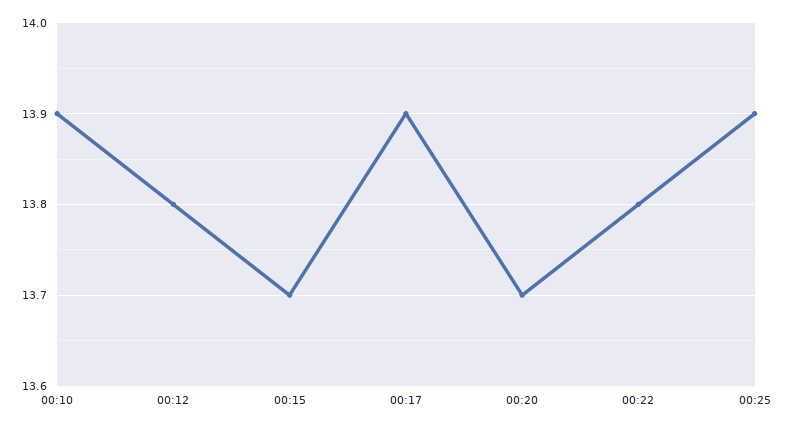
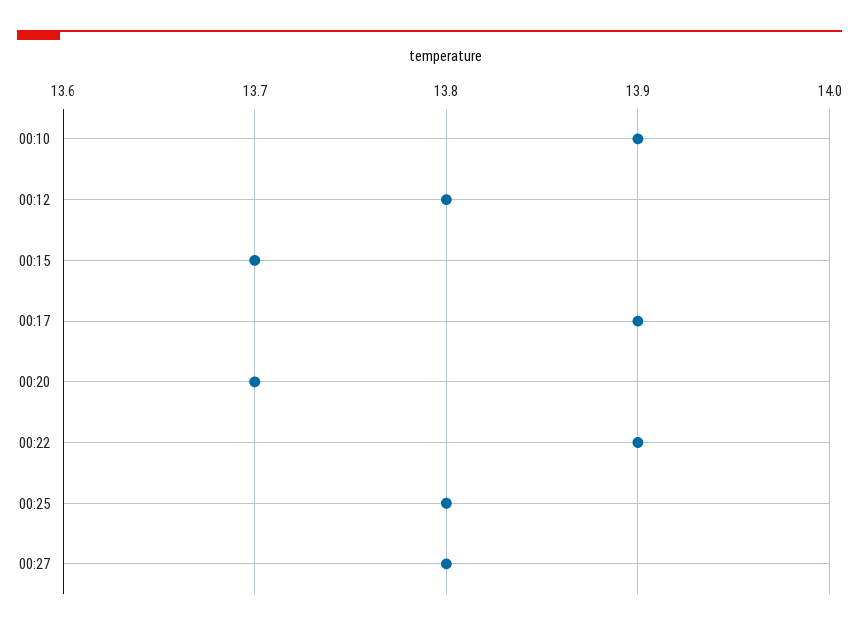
00:22: 13.8 -> 13.9
00:25: 13.9 -> 13.8
00:27: none -> 13.8

